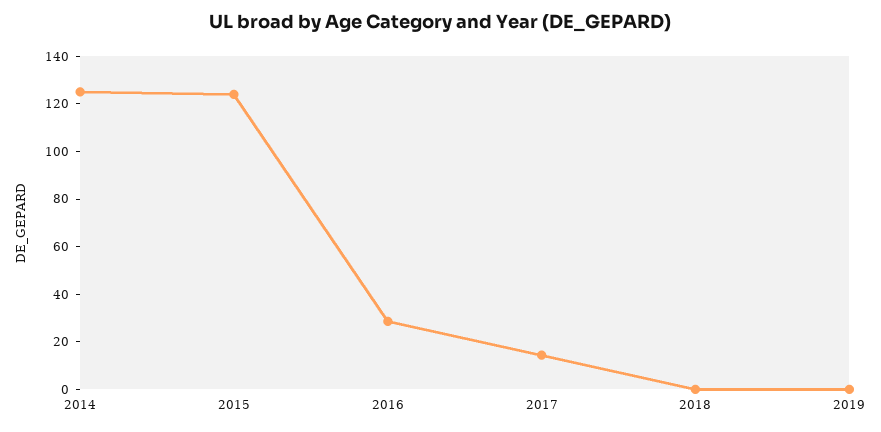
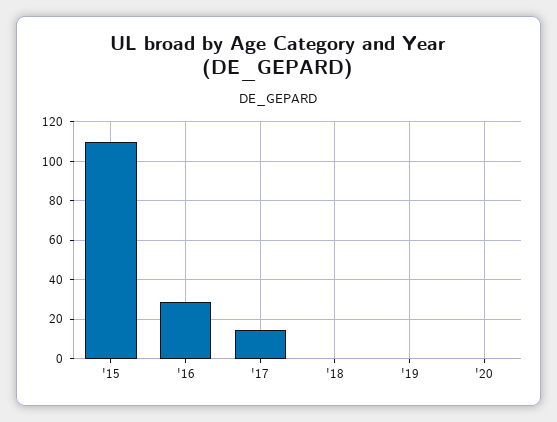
2014: 125 -> none
2015: 125 -> 110
'20: none -> 0

